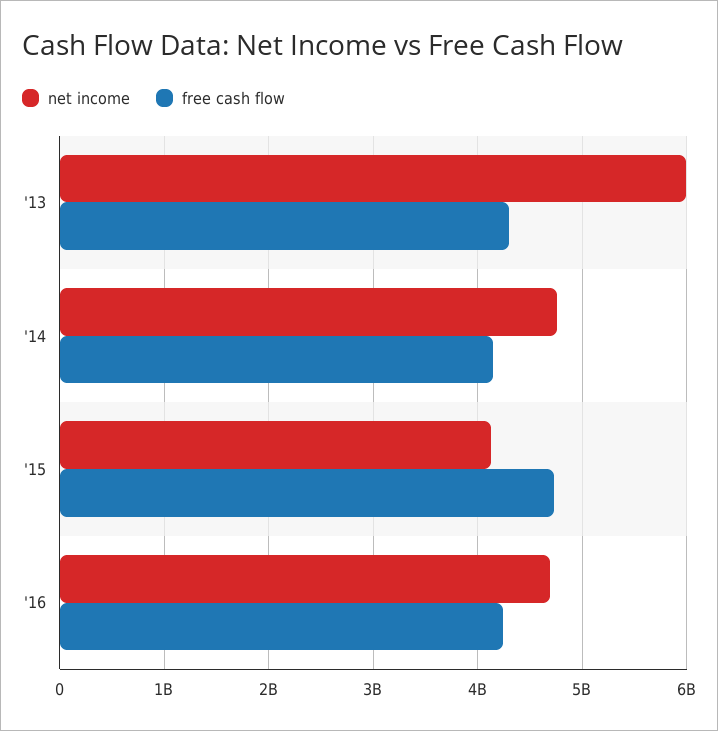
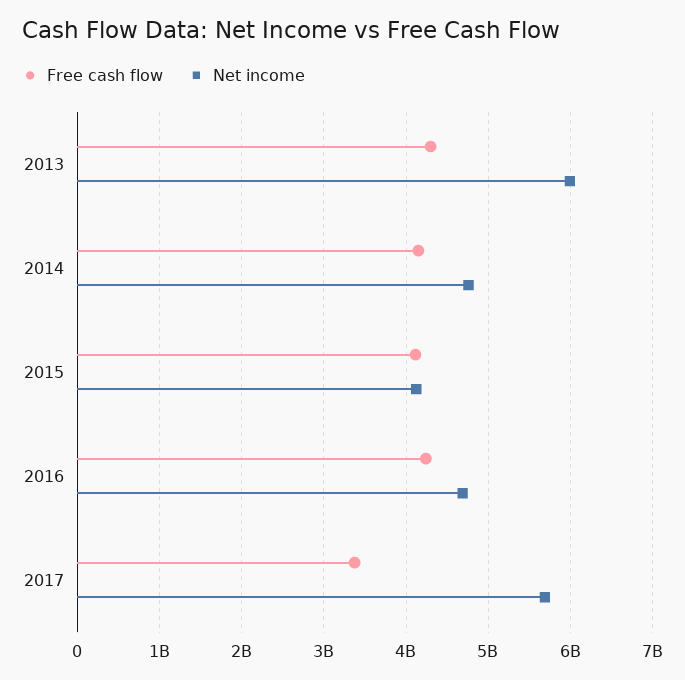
free cash flow, '15: 4700000000 -> 4100000000
free cash flow, 2017: none -> 3400000000
net income, 2017: none -> 5700000000

